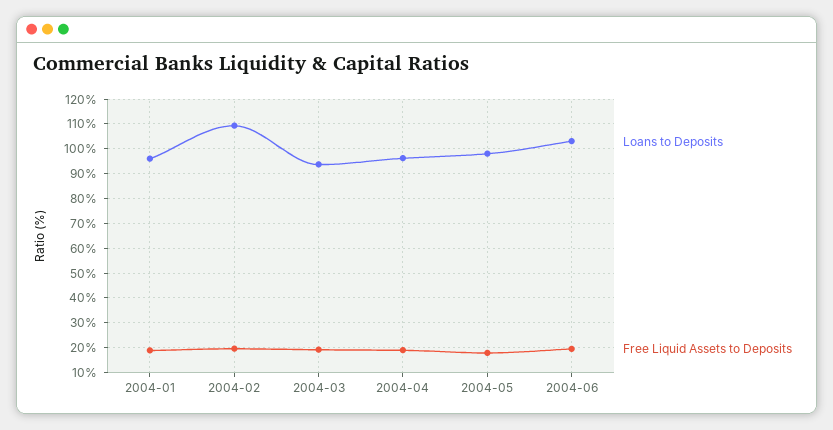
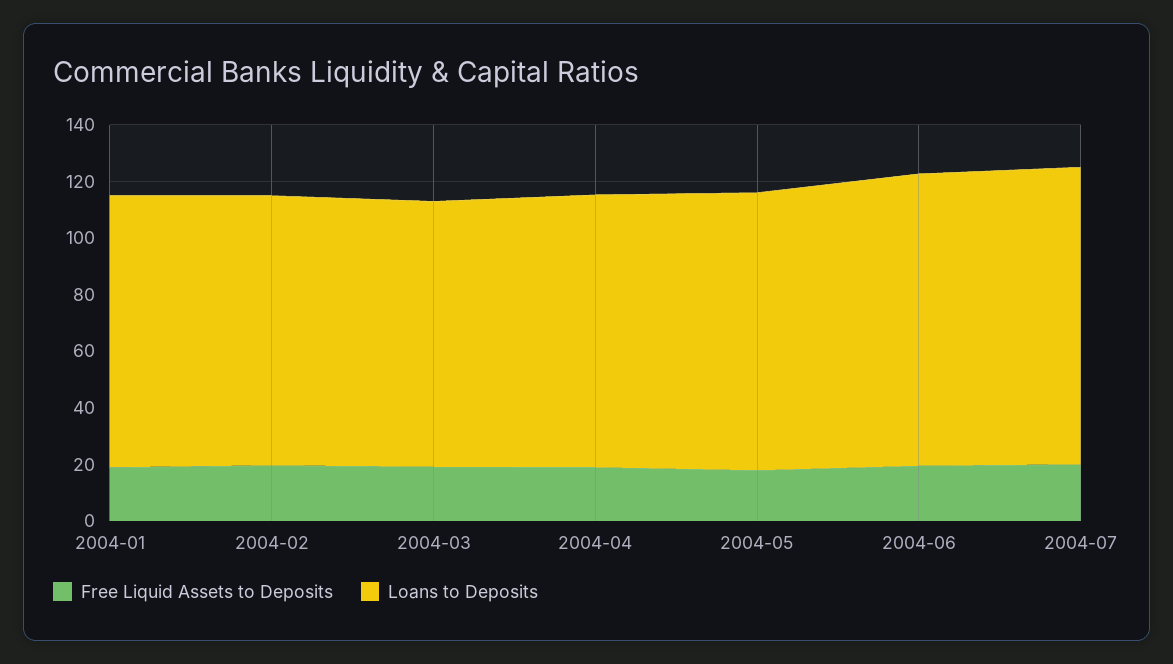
Loans to Deposits, 2004-02: 110 -> 95
Free Liquid Assets to Deposits, 2004-07: none -> 20
Loans to Deposits, 2004-07: none -> 105

